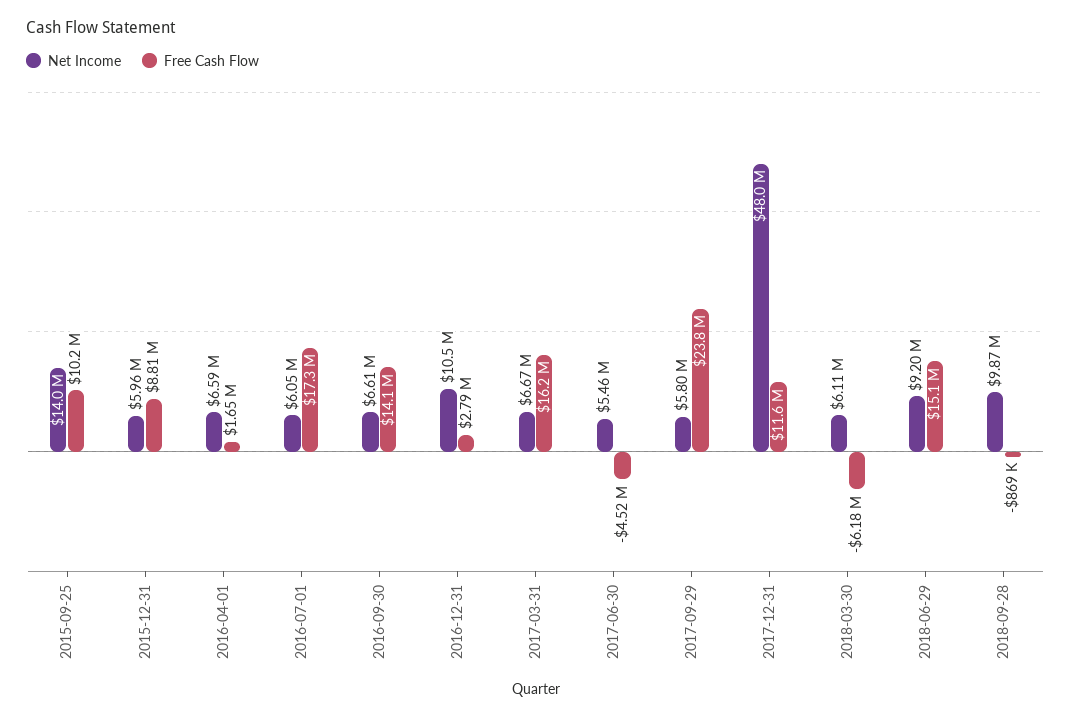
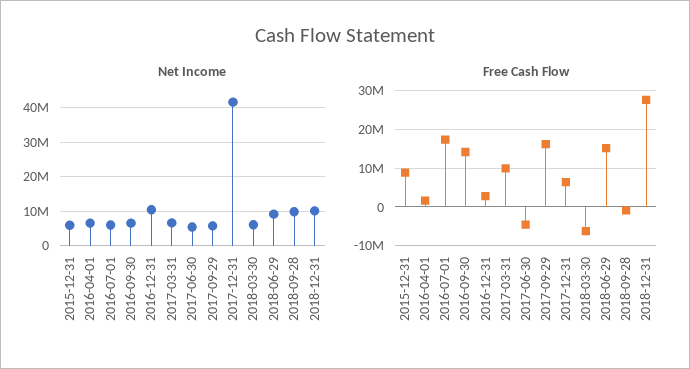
Net Income, 2015-09-25: 14000000 -> none
Free Cash Flow, 2015-09-25: 10200000 -> none
Free Cash Flow, 2017-03-31: 16200000 -> 10000000
Free Cash Flow, 2017-09-29: 23800000 -> 16000000
Net Income, 2017-12-31: 48000000 -> 42000000
Free Cash Flow, 2017-12-31: 11600000 -> 6000000
Net Income, 2018-12-31: none -> 10000000
Free Cash Flow, 2018-12-31: none -> 28000000

